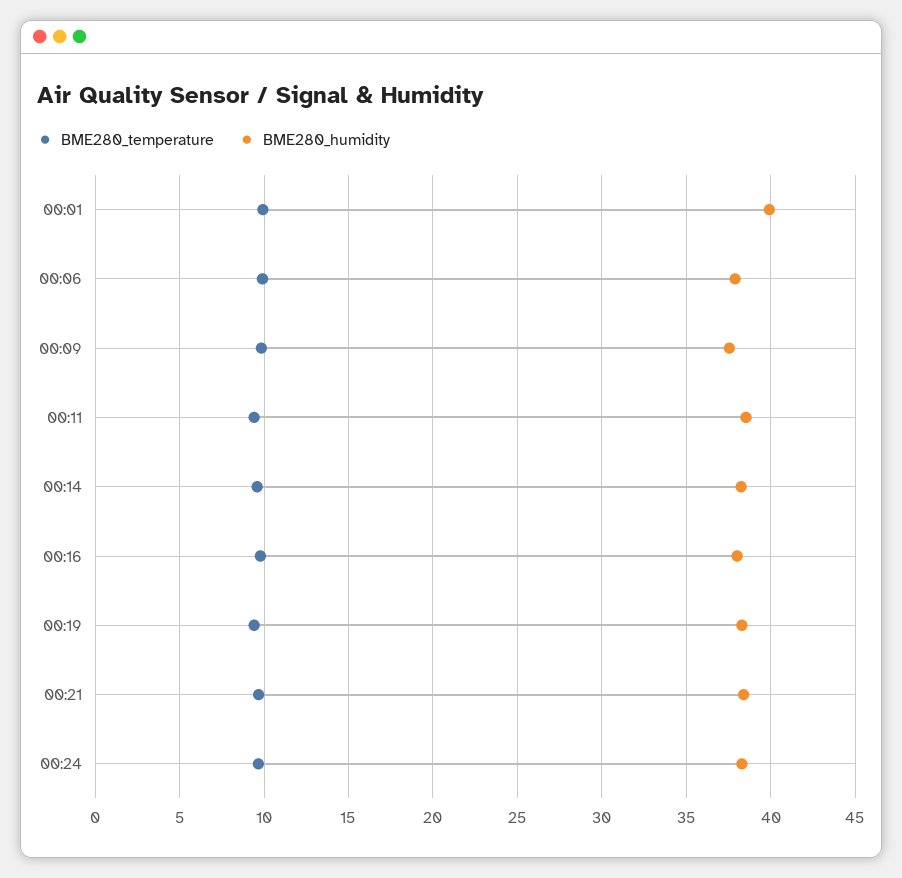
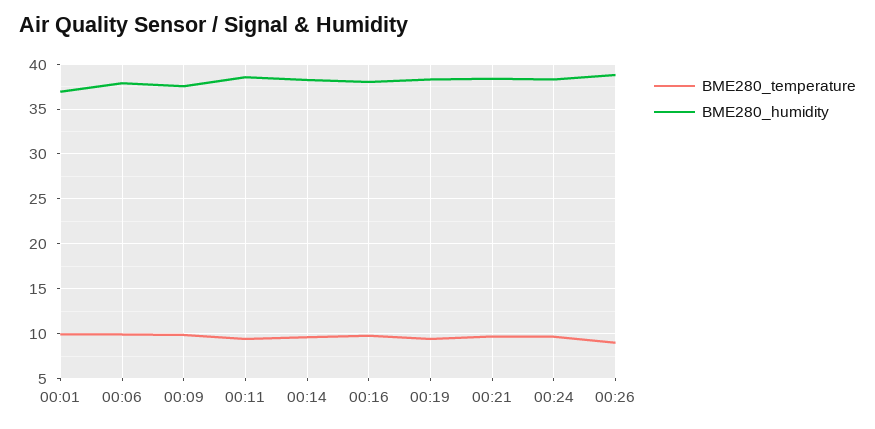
BME280_humidity, 00:01: 40 -> 37
BME280_temperature, 00:26: none -> 9
BME280_humidity, 00:26: none -> 39

